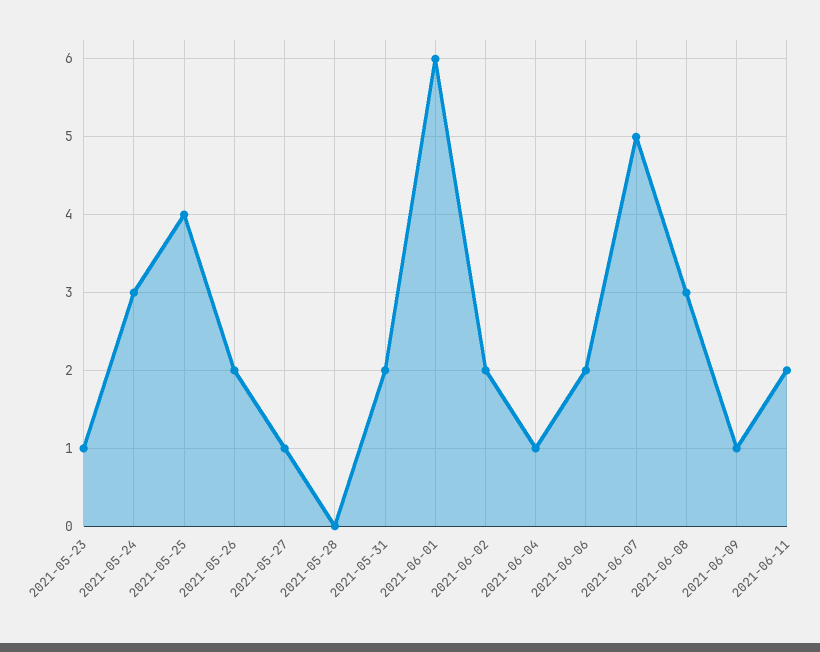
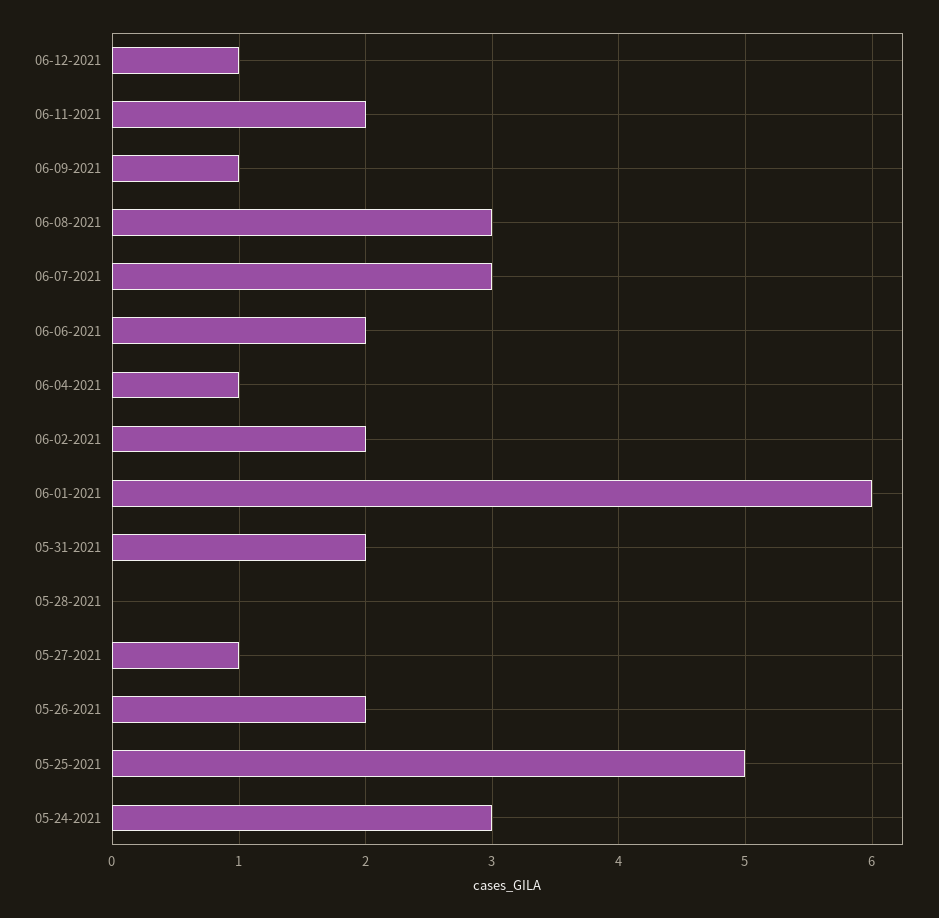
2021-05-23: 1 -> none
2021-05-25: 4 -> 5
2021-06-07: 5 -> 3
06-12-2021: none -> 1

